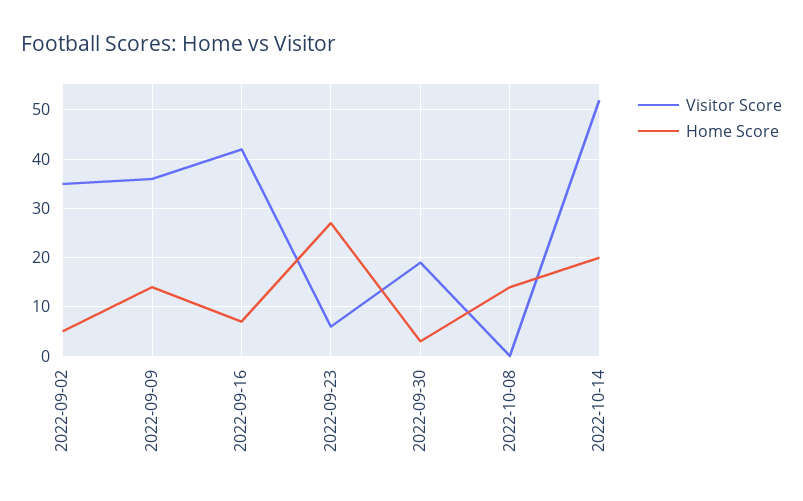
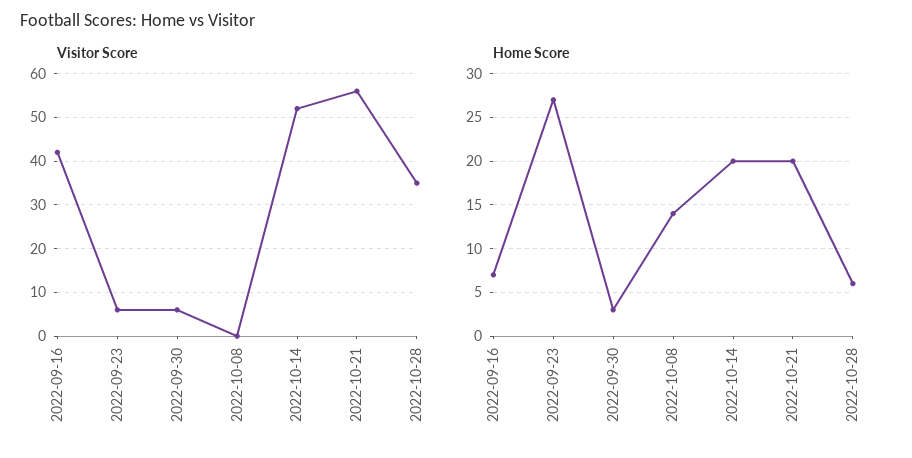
Visitor Score, 2022-09-02: 35 -> none
Home Score, 2022-09-02: 5 -> none
Visitor Score, 2022-09-09: 35 -> none
Home Score, 2022-09-09: 15 -> none
Visitor Score, 2022-09-30: 20 -> 5
Visitor Score, 2022-10-21: none -> 55
Visitor Score, 2022-10-28: none -> 35
Home Score, 2022-10-21: none -> 20
Home Score, 2022-10-28: none -> 6

